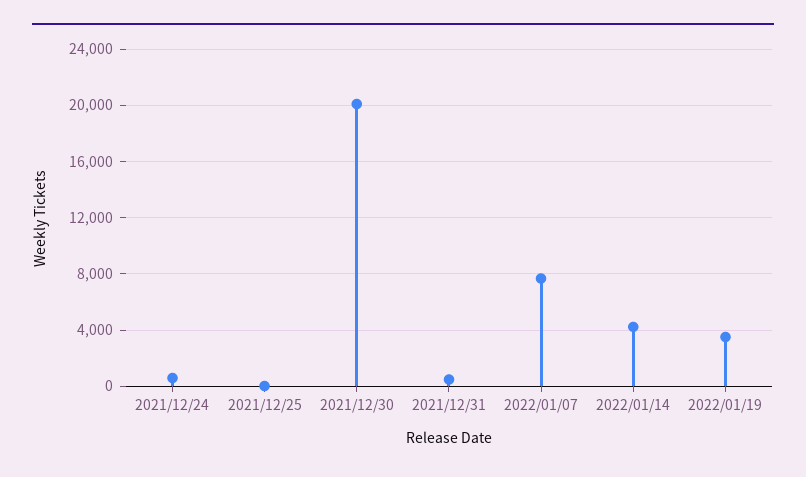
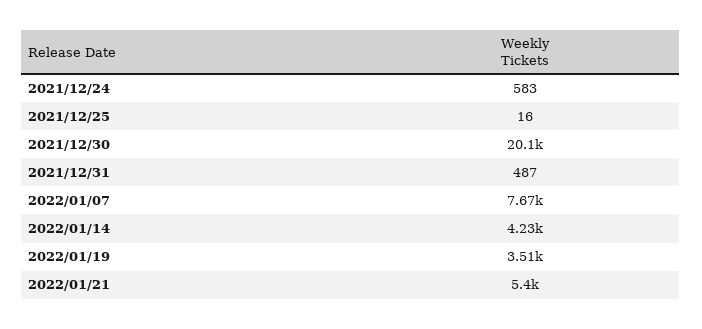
2022/01/21: none -> 5400

